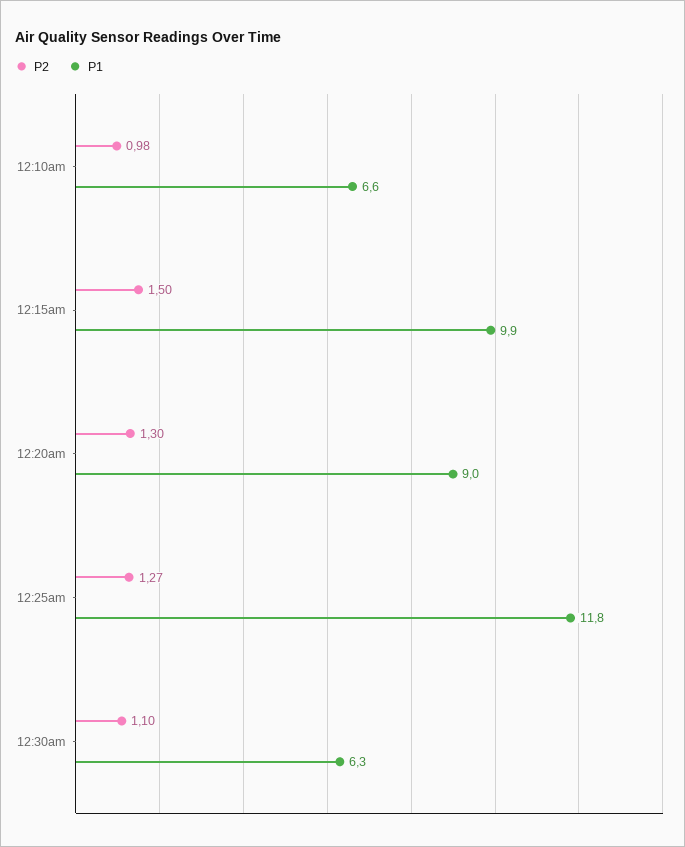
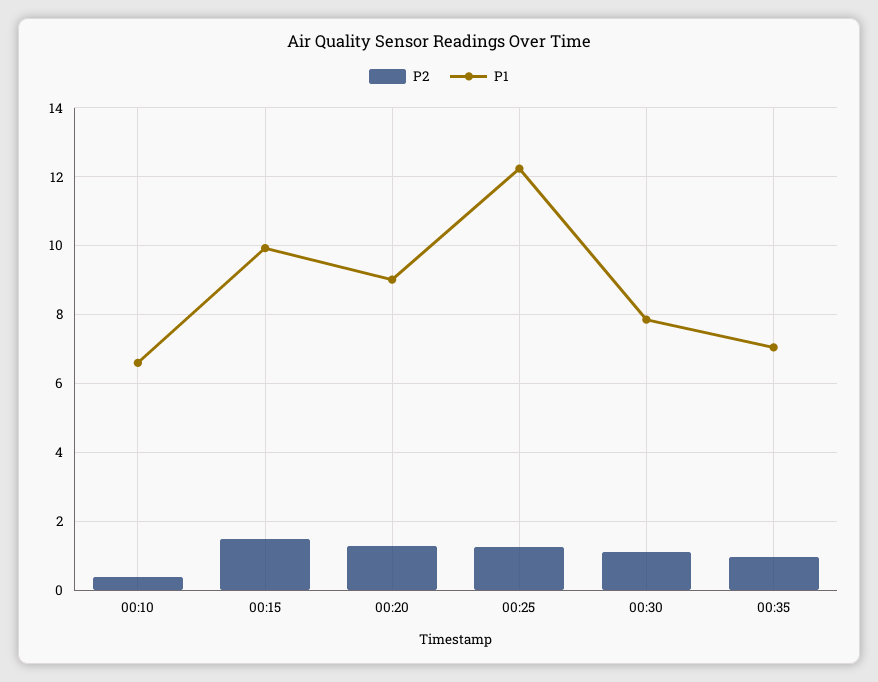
P2, 12:10am: 0.98 -> 0.4
P1, 12:25am: 11.8 -> 12.2
P1, 12:30am: 6.3 -> 7.8
P2, 00:35: none -> 1
P1, 00:35: none -> 7

